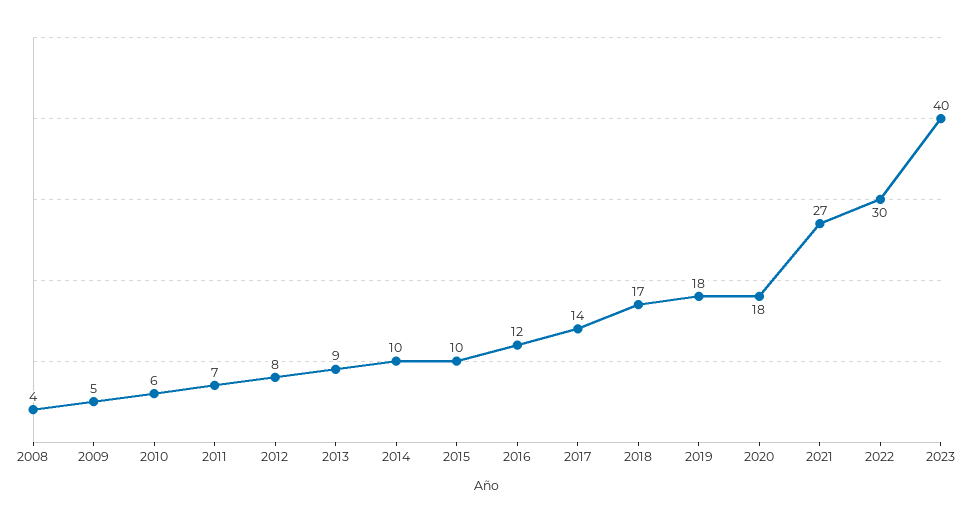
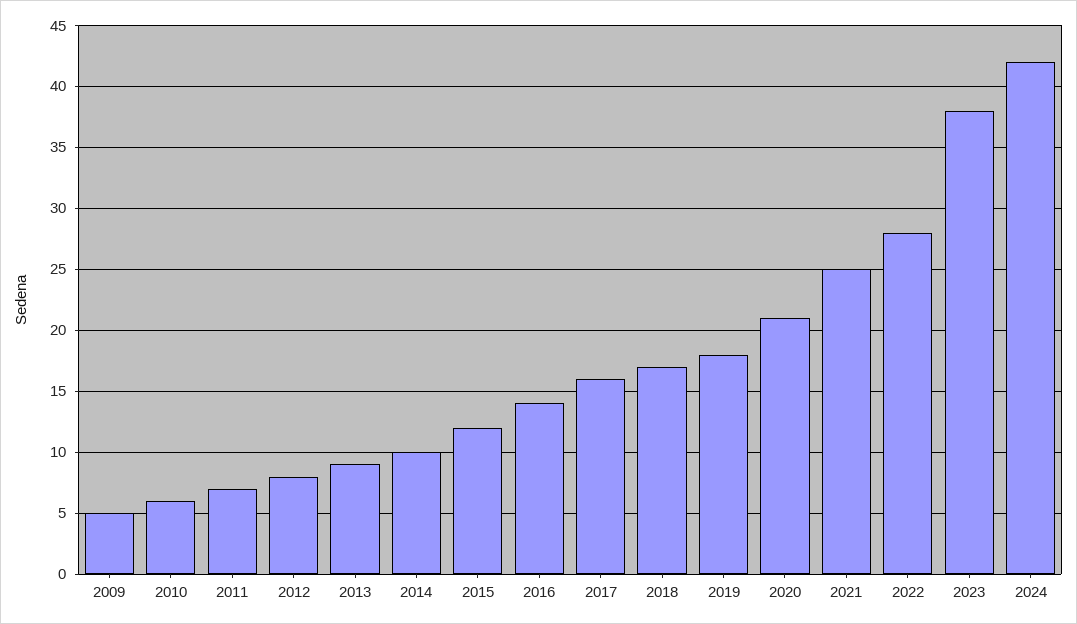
2008: 4 -> none
2015: 10 -> 12
2016: 12 -> 14
2017: 14 -> 16
2020: 18 -> 21
2021: 27 -> 25
2022: 30 -> 28
2023: 40 -> 38
2024: none -> 42

